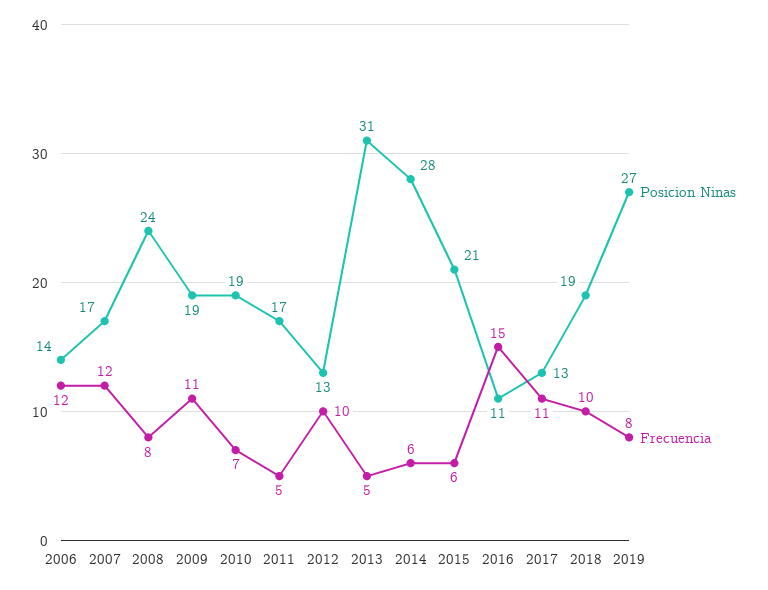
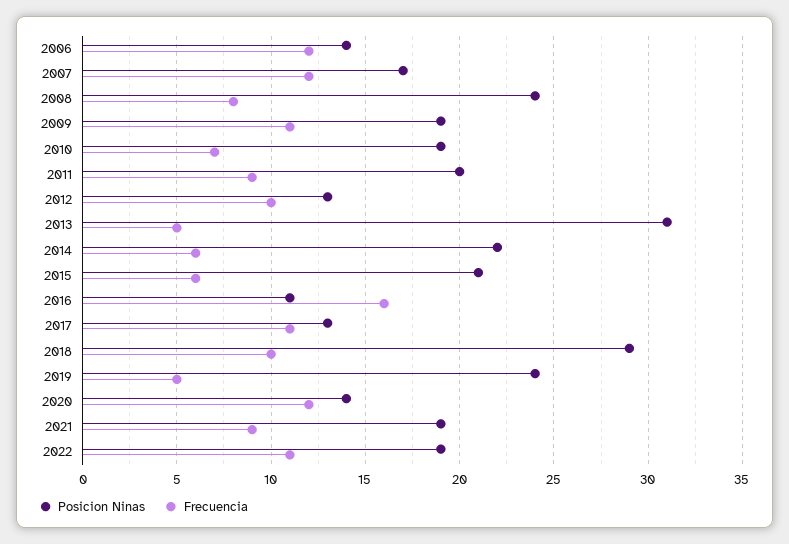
Posicion Ninas, 2011: 17 -> 20
Frecuencia, 2011: 5 -> 9
Posicion Ninas, 2014: 28 -> 22
Frecuencia, 2016: 15 -> 16
Posicion Ninas, 2018: 19 -> 29
Posicion Ninas, 2019: 27 -> 24
Frecuencia, 2019: 8 -> 5
Posicion Ninas, 2020: none -> 14
Frecuencia, 2020: none -> 12
Posicion Ninas, 2021: none -> 19
Frecuencia, 2021: none -> 9
Posicion Ninas, 2022: none -> 19
Frecuencia, 2022: none -> 11

